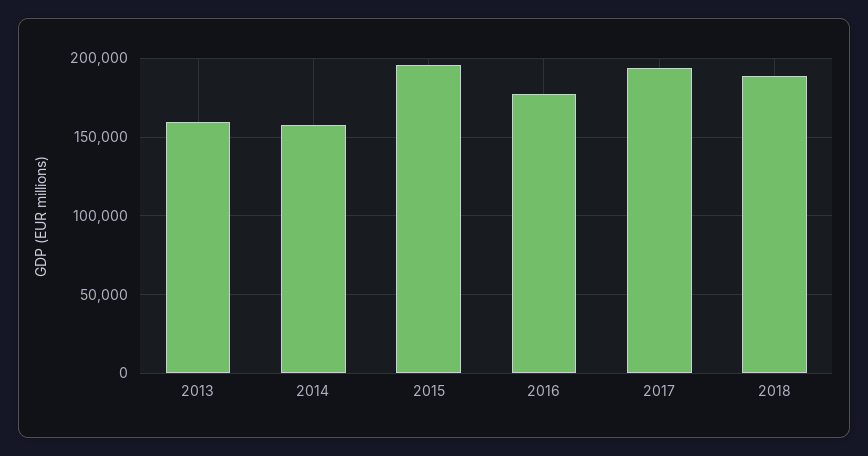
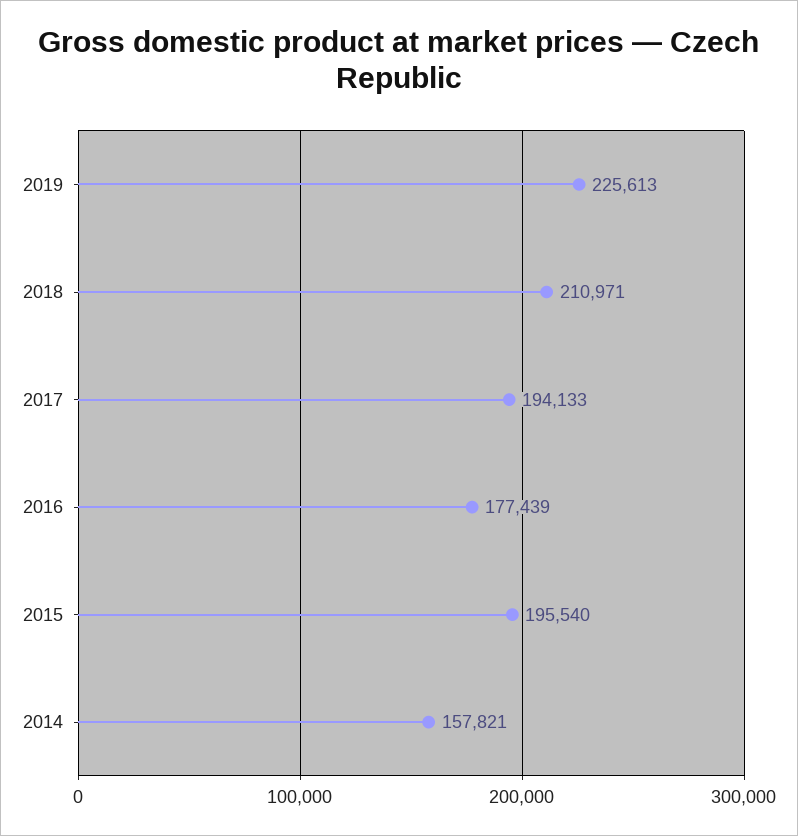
2013: 160000 -> none
2018: 190000 -> 210971
2019: none -> 225613

